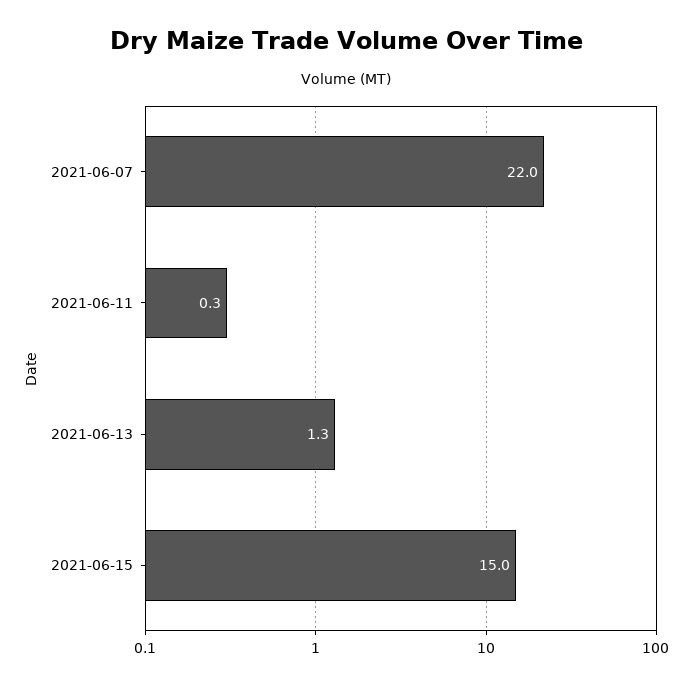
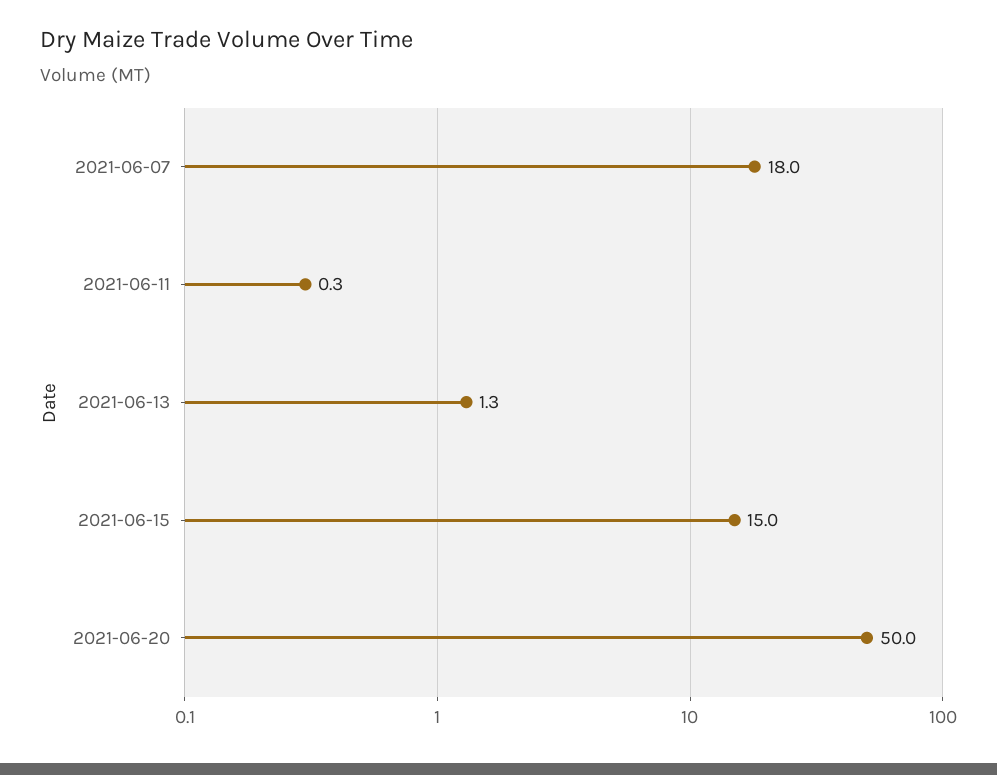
2021-06-07: 22 -> 18
2021-06-20: none -> 50

